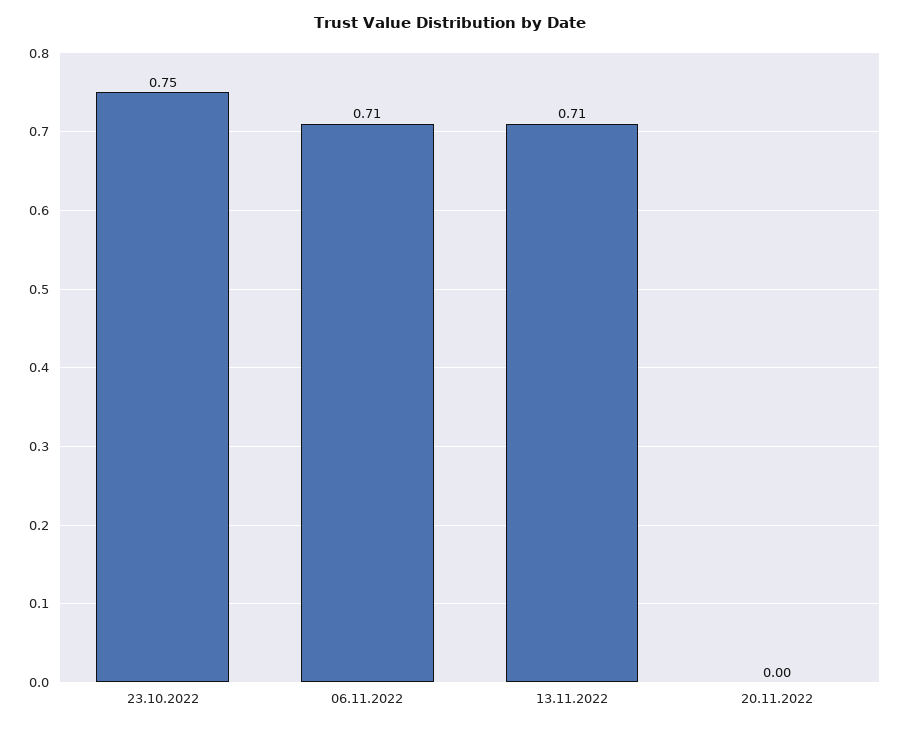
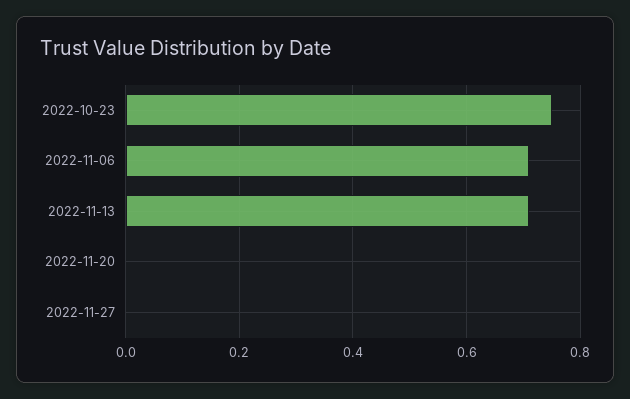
2022-11-27: none -> 0

